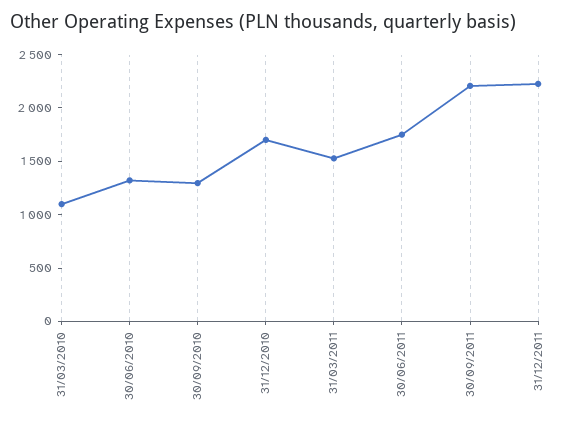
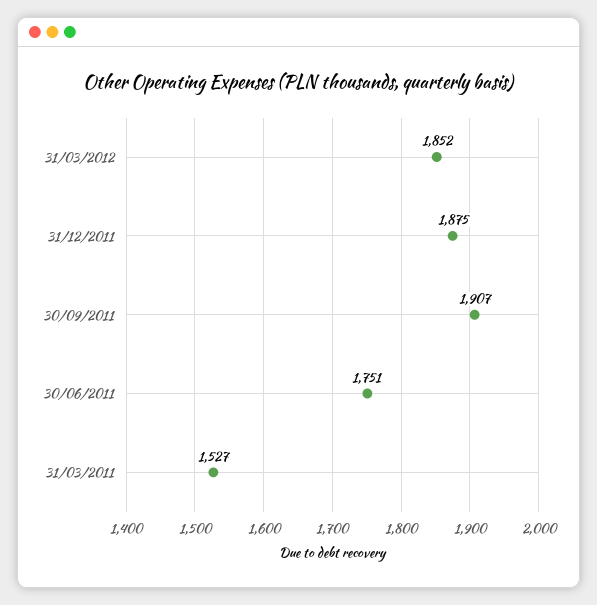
31/03/2010: 1100 -> none
30/06/2010: 1300 -> none
30/09/2010: 1300 -> none
31/12/2010: 1700 -> none
30/09/2011: 2200 -> 1907
31/12/2011: 2200 -> 1875
31/03/2012: none -> 1852

